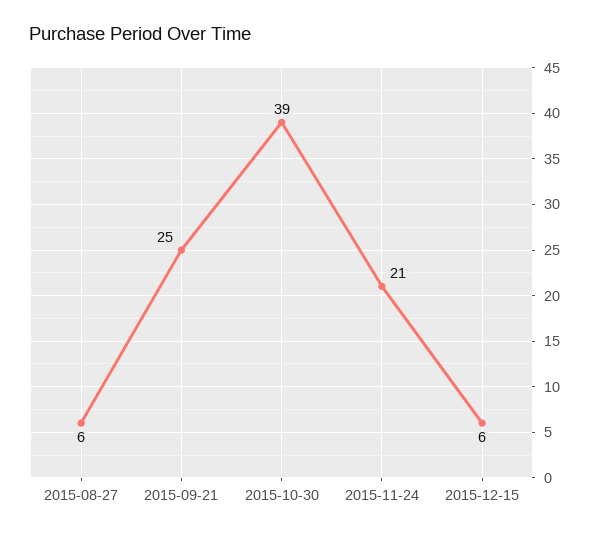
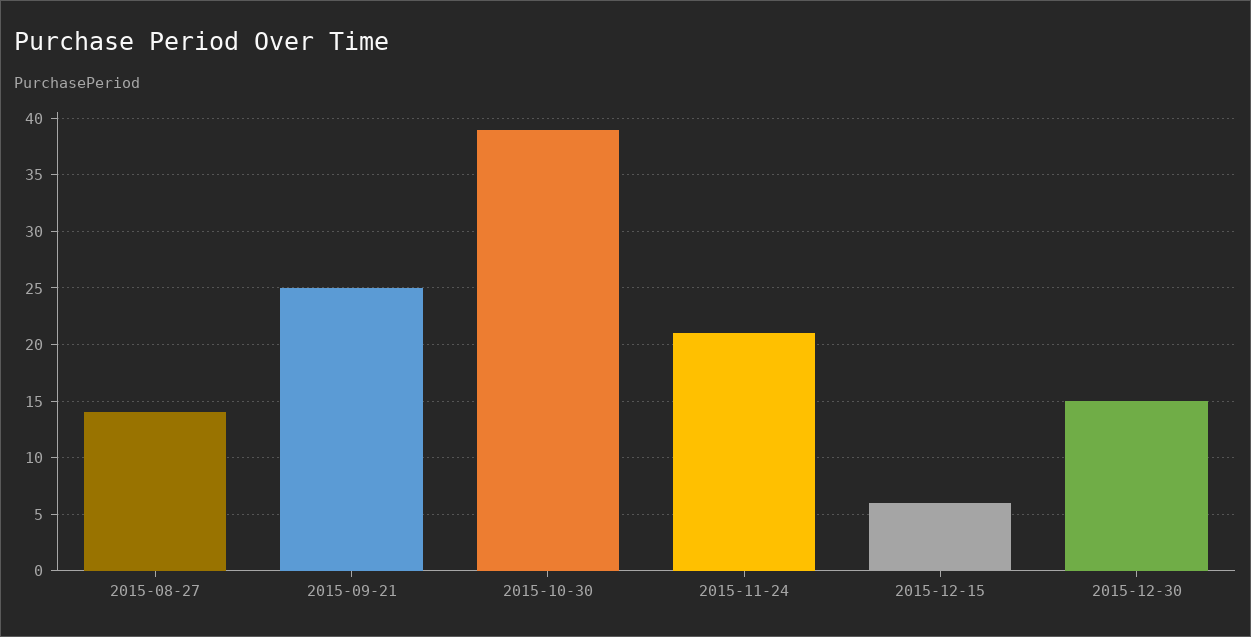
2015-08-27: 6 -> 14
2015-12-30: none -> 15

